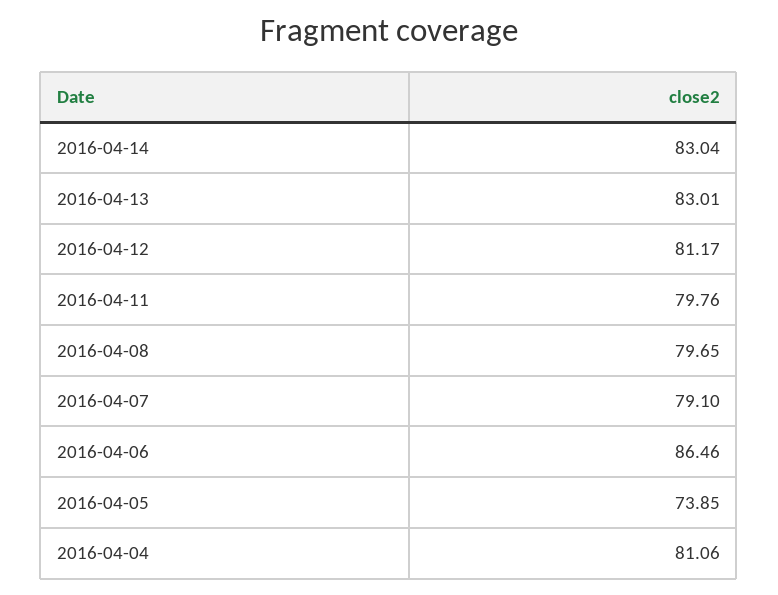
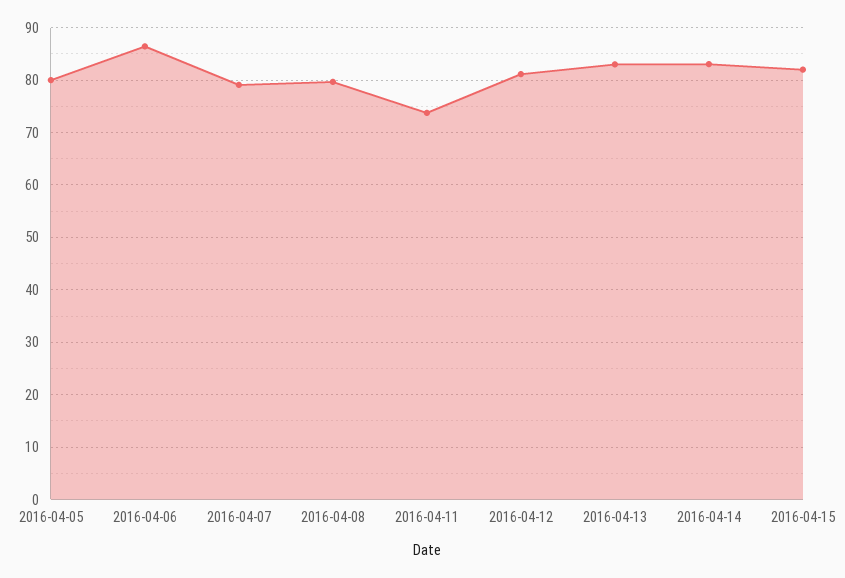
2016-04-11: 79.76 -> 74
2016-04-05: 73.85 -> 80
2016-04-04: 81.06 -> none
2016-04-15: none -> 82

